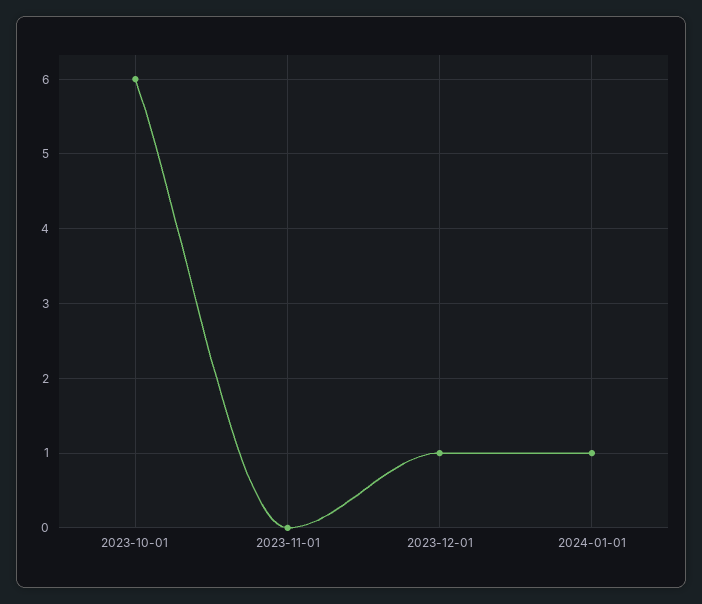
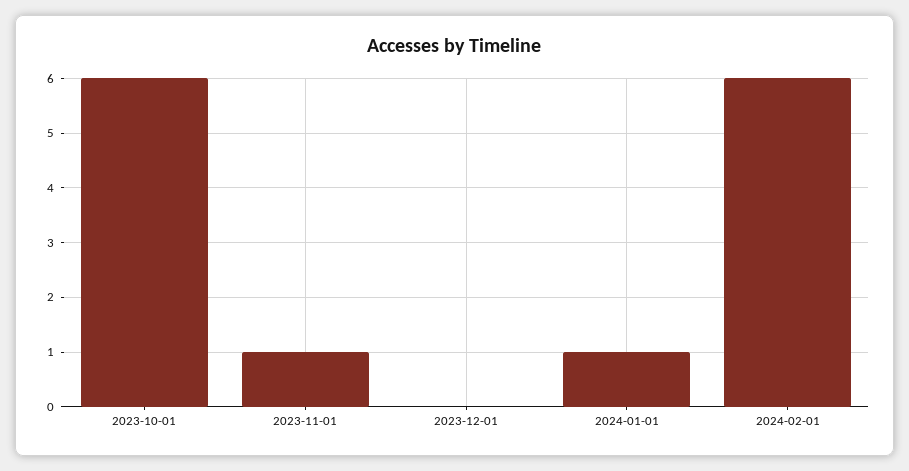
2023-11-01: 0 -> 1
2023-12-01: 1 -> 0
2024-02-01: none -> 6

